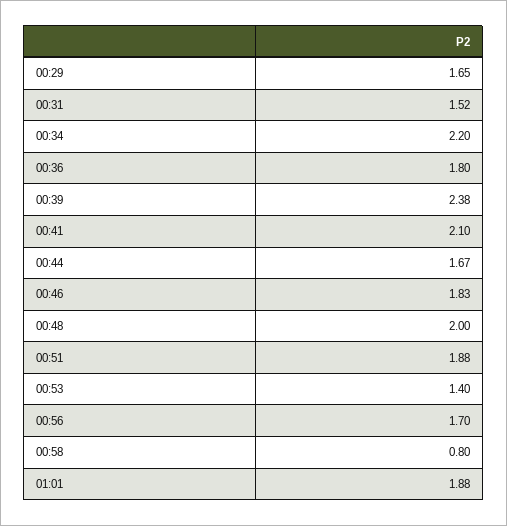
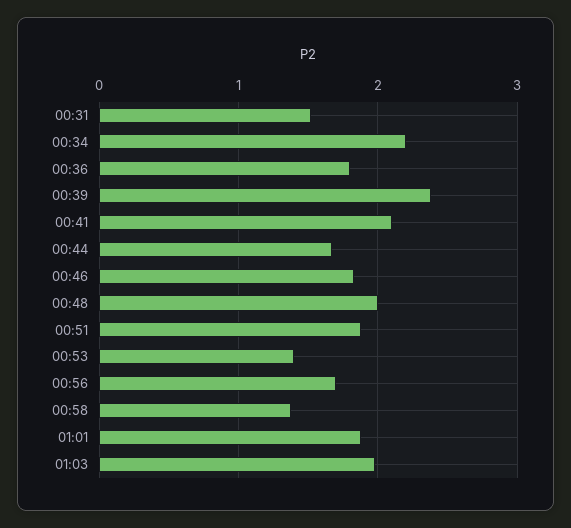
00:29: 1.65 -> none
00:58: 0.8 -> 1.4
01:03: none -> 2

